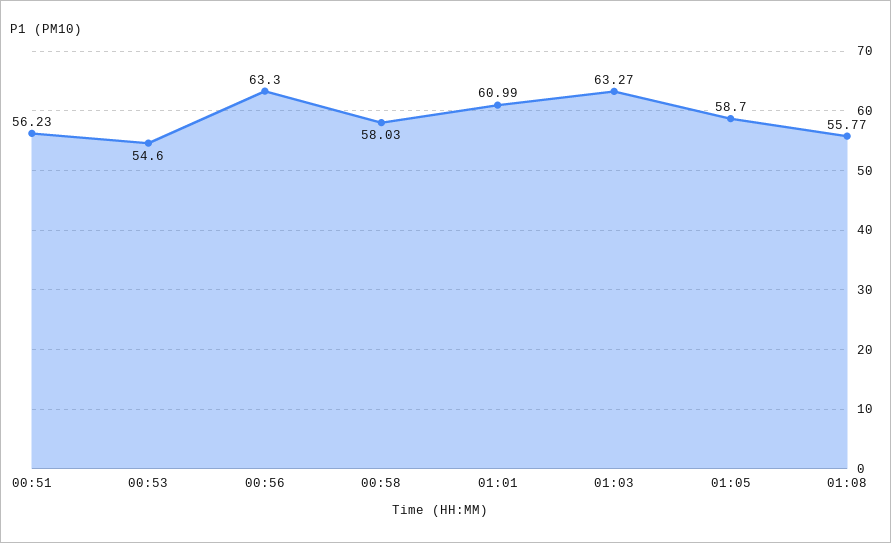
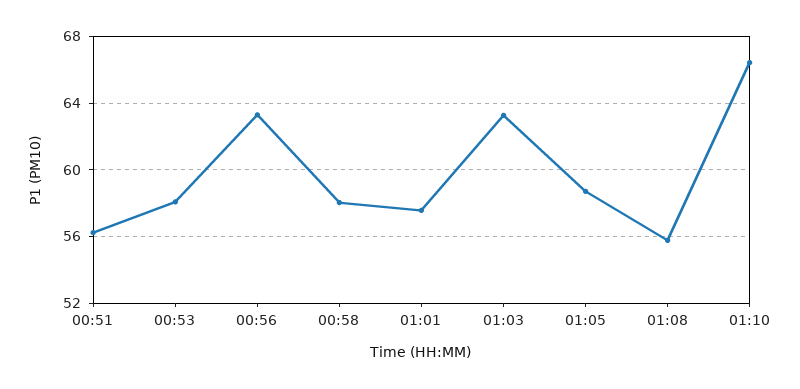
00:53: 54.6 -> 58
01:01: 60.99 -> 57.5
01:10: none -> 66.5

